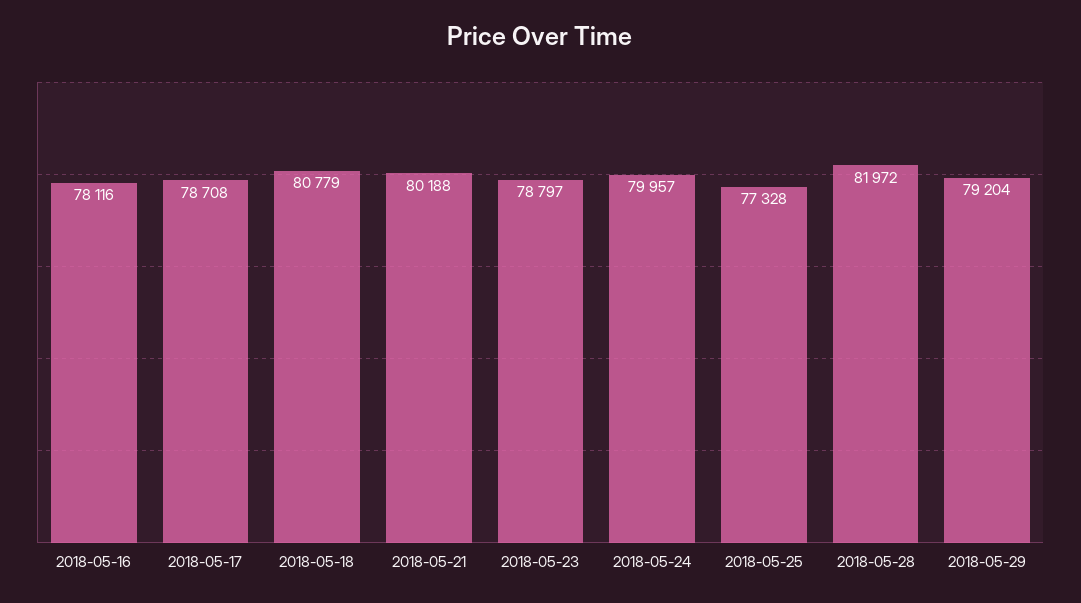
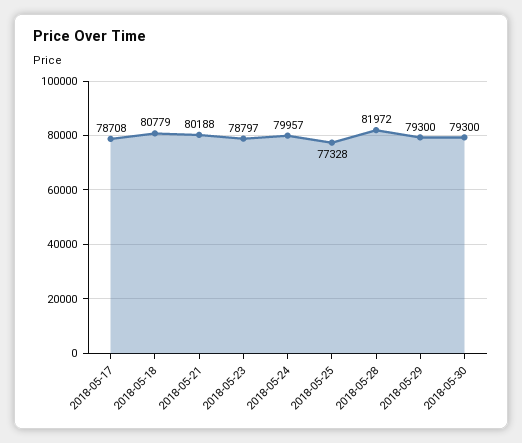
2018-05-16: 78116 -> none
2018-05-29: 79204 -> 79300
2018-05-30: none -> 79300

